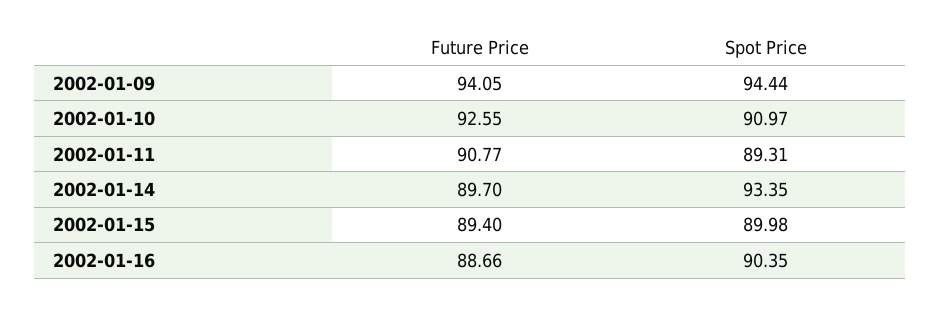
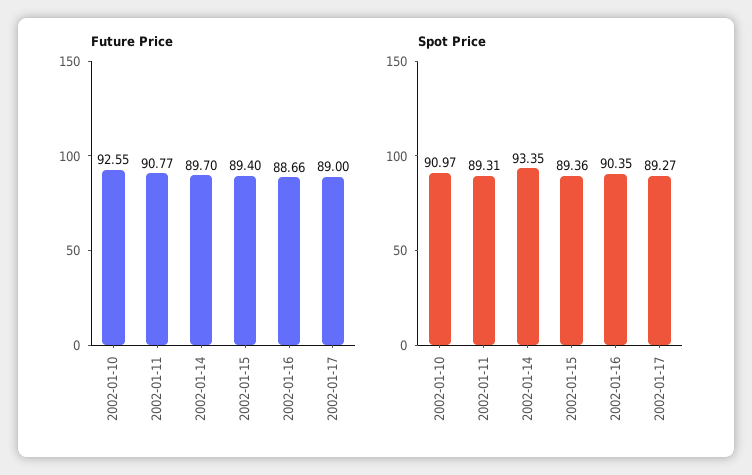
Future Price, 2002-01-09: 94.05 -> none
Spot Price, 2002-01-09: 94.44 -> none
Spot Price, 2002-01-15: 89.98 -> 89.36
Future Price, 2002-01-17: none -> 89
Spot Price, 2002-01-17: none -> 89.27

